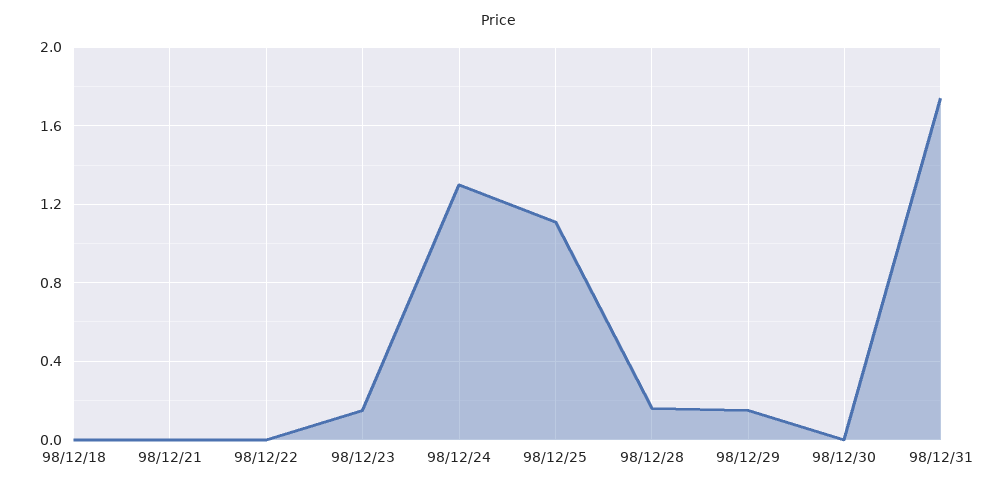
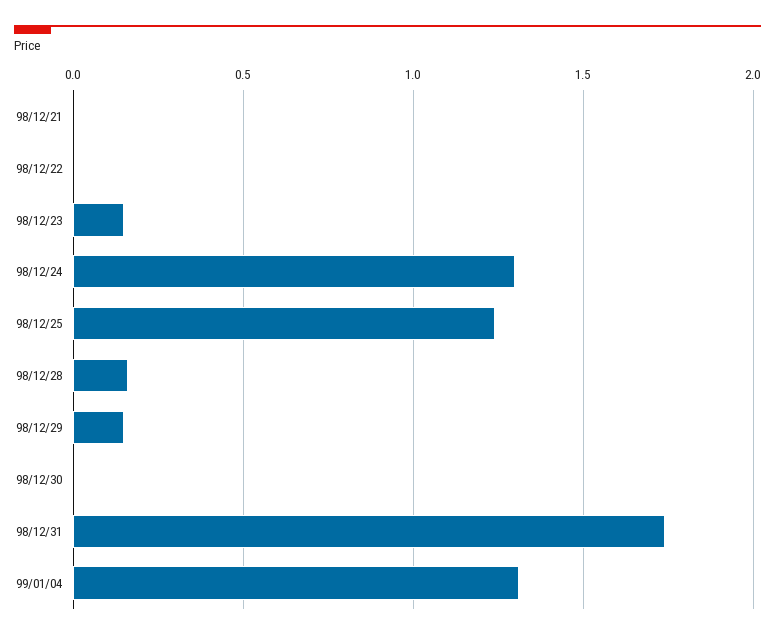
98/12/18: 0 -> none
98/12/25: 1.1 -> 1.25
99/01/04: none -> 1.3

